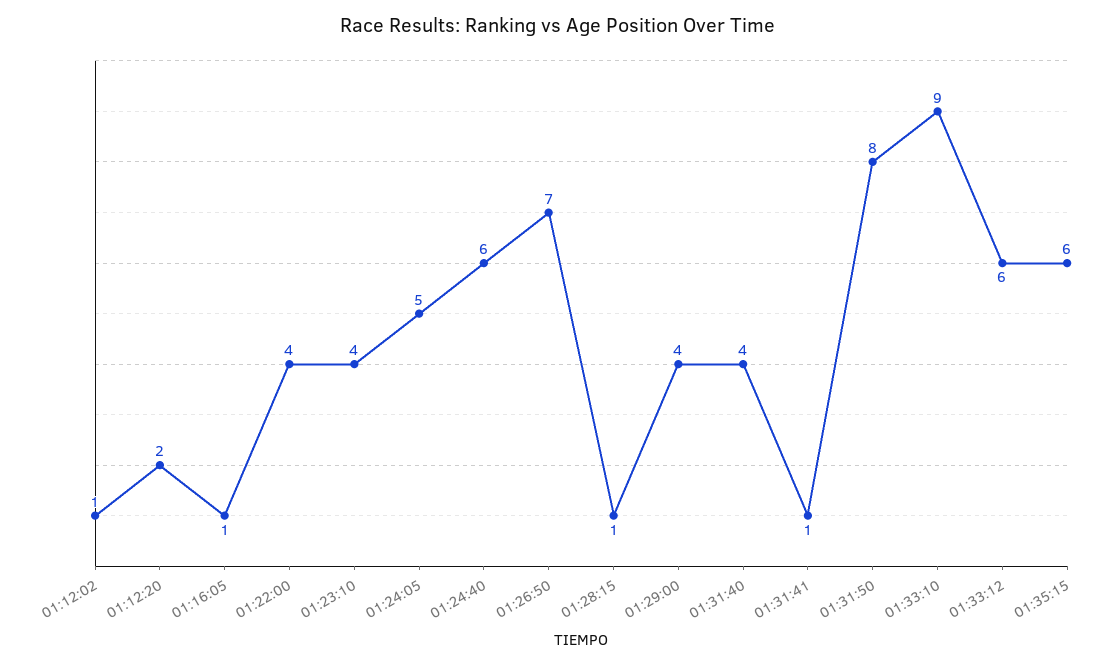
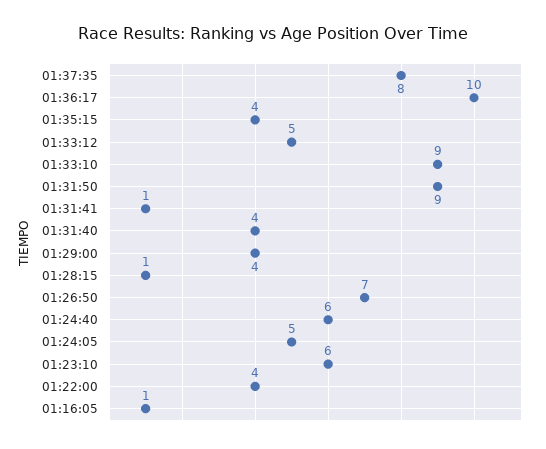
01:12:02: 1 -> none
01:12:20: 2 -> none
01:23:10: 4 -> 6
01:31:50: 8 -> 9
01:33:12: 6 -> 5
01:35:15: 6 -> 4
01:37:35: none -> 8
01:36:17: none -> 10

